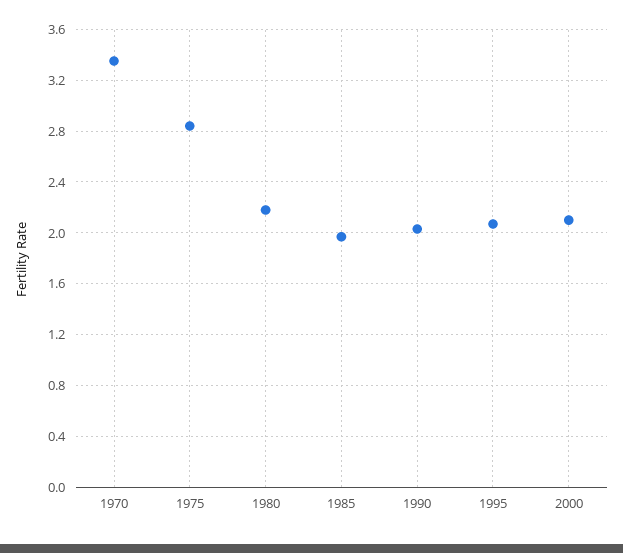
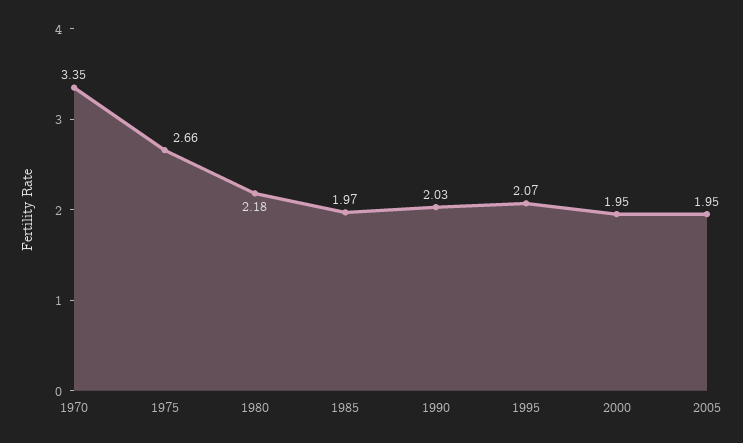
1975: 2.85 -> 2.66
2000: 2.1 -> 1.95
2005: none -> 1.95

